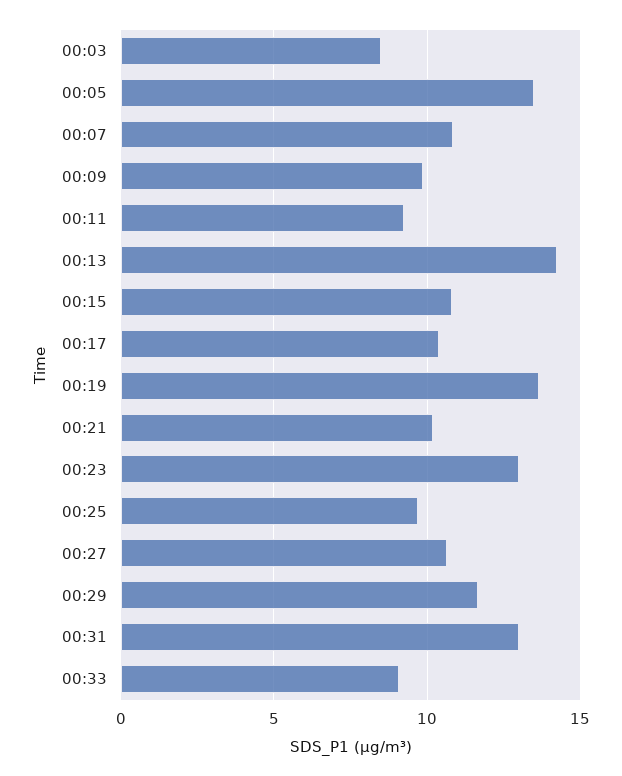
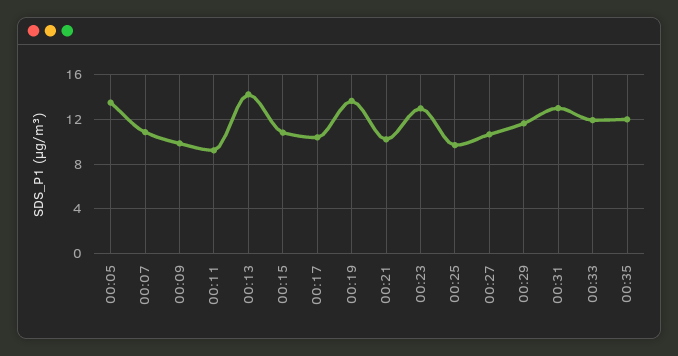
00:03: 8.5 -> none
00:33: 9 -> 12
00:35: none -> 12

